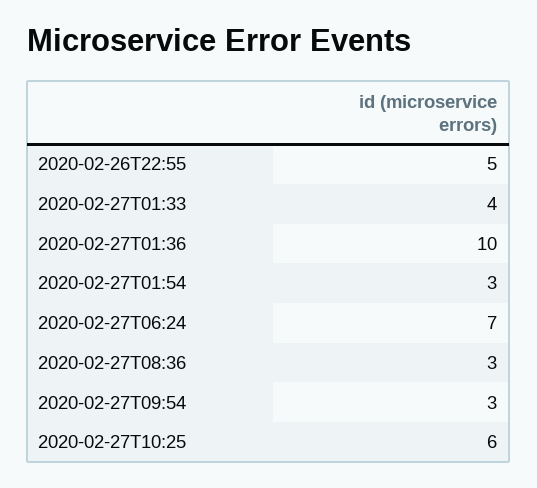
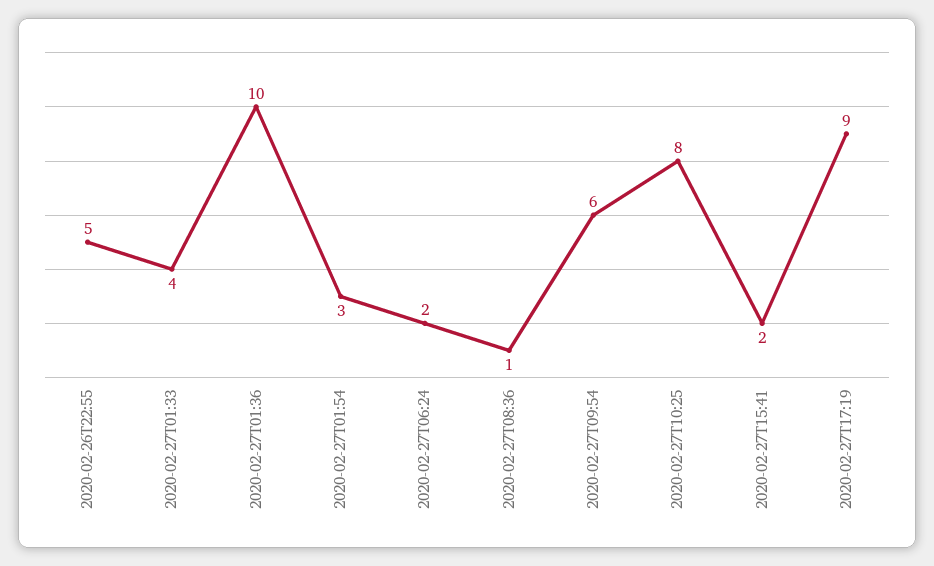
2020-02-27T06:24: 7 -> 2
2020-02-27T08:36: 3 -> 1
2020-02-27T09:54: 3 -> 6
2020-02-27T10:25: 6 -> 8
2020-02-27T15:41: none -> 2
2020-02-27T17:19: none -> 9

